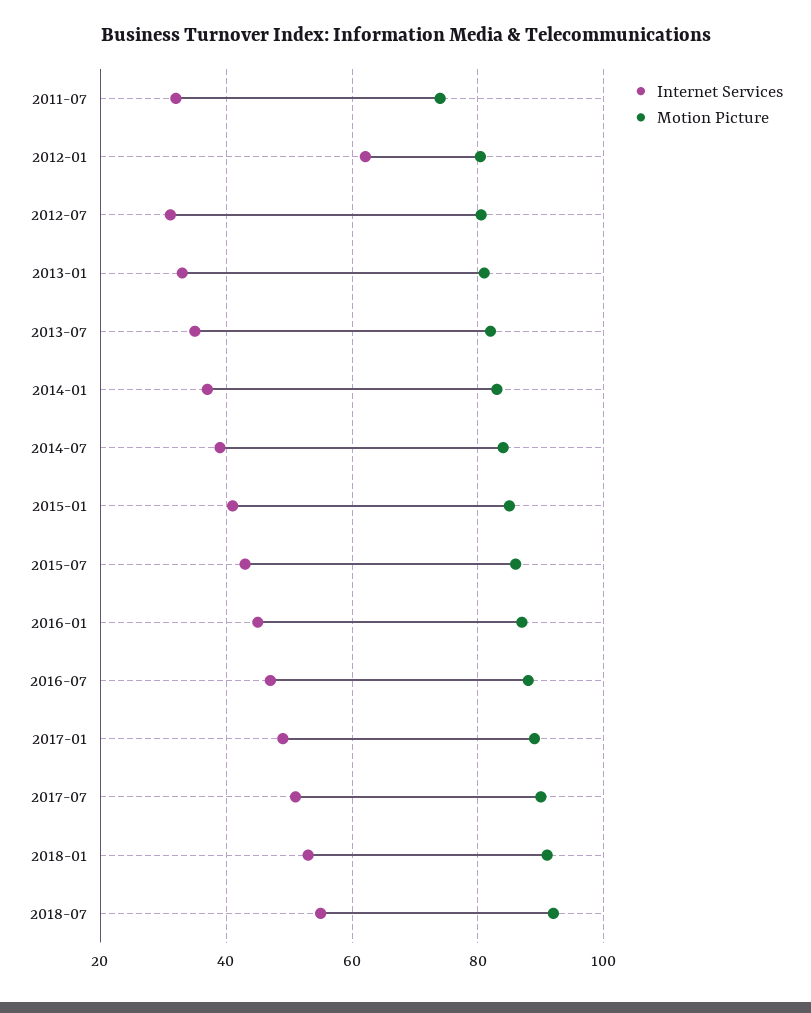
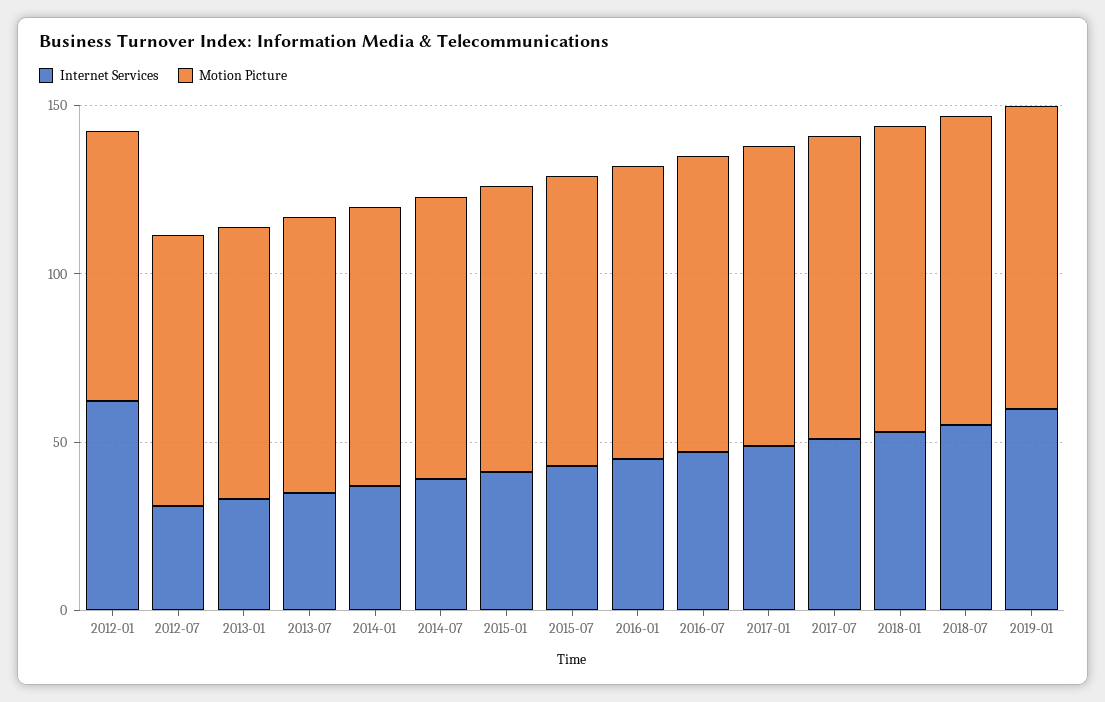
Internet Services, 2011-07: 32 -> none
Motion Picture, 2011-07: 74 -> none
Internet Services, 2019-01: none -> 60
Motion Picture, 2019-01: none -> 90

